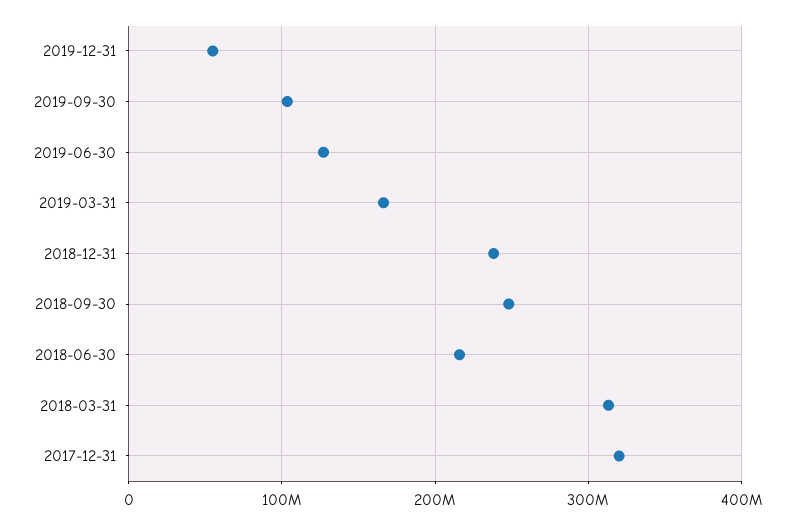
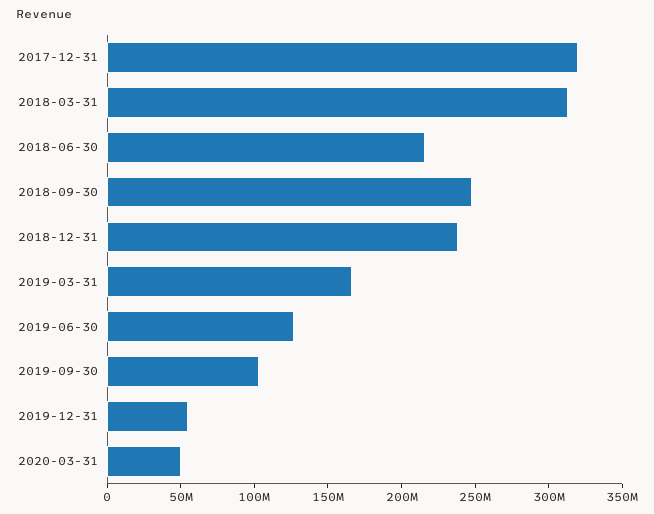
2020-03-31: none -> 50000000

